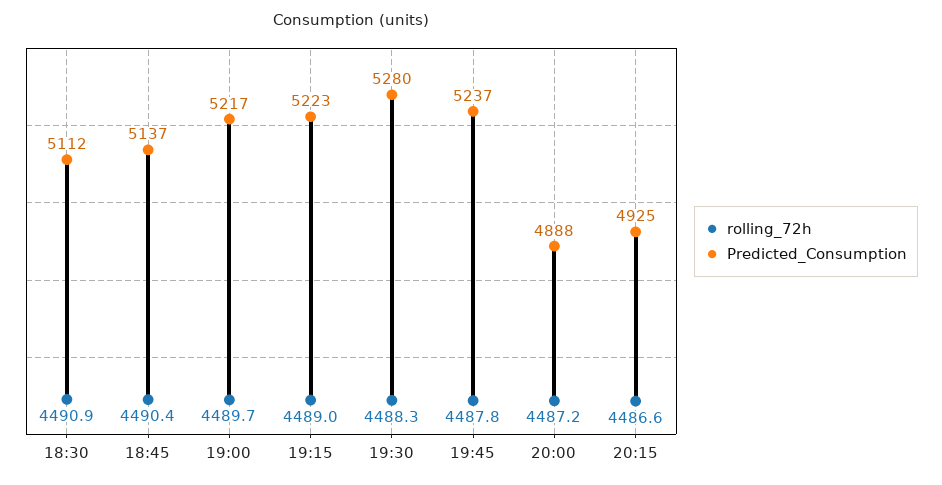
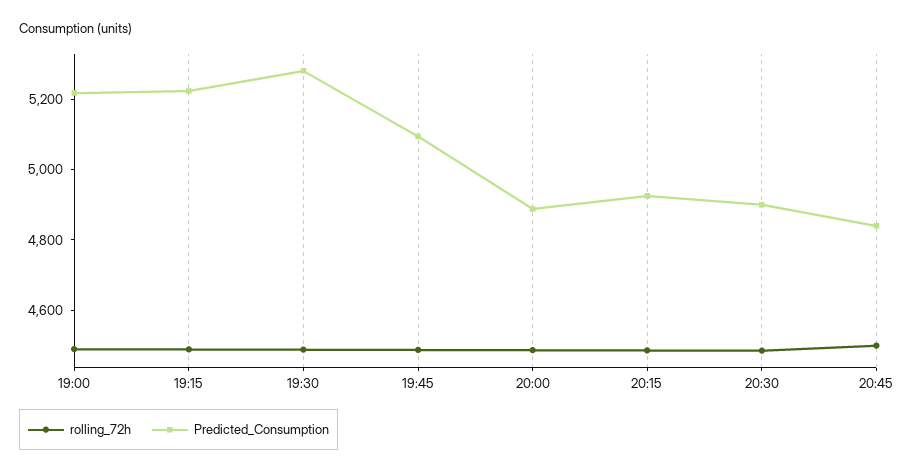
rolling_72h, 18:30: 4490.9 -> none
Predicted_Consumption, 18:30: 5112 -> none
rolling_72h, 18:45: 4490.4 -> none
Predicted_Consumption, 18:45: 5137 -> none
Predicted_Consumption, 19:45: 5237 -> 5100
rolling_72h, 20:30: none -> 4500
Predicted_Consumption, 20:30: none -> 4900
rolling_72h, 20:45: none -> 4500
Predicted_Consumption, 20:45: none -> 4850

